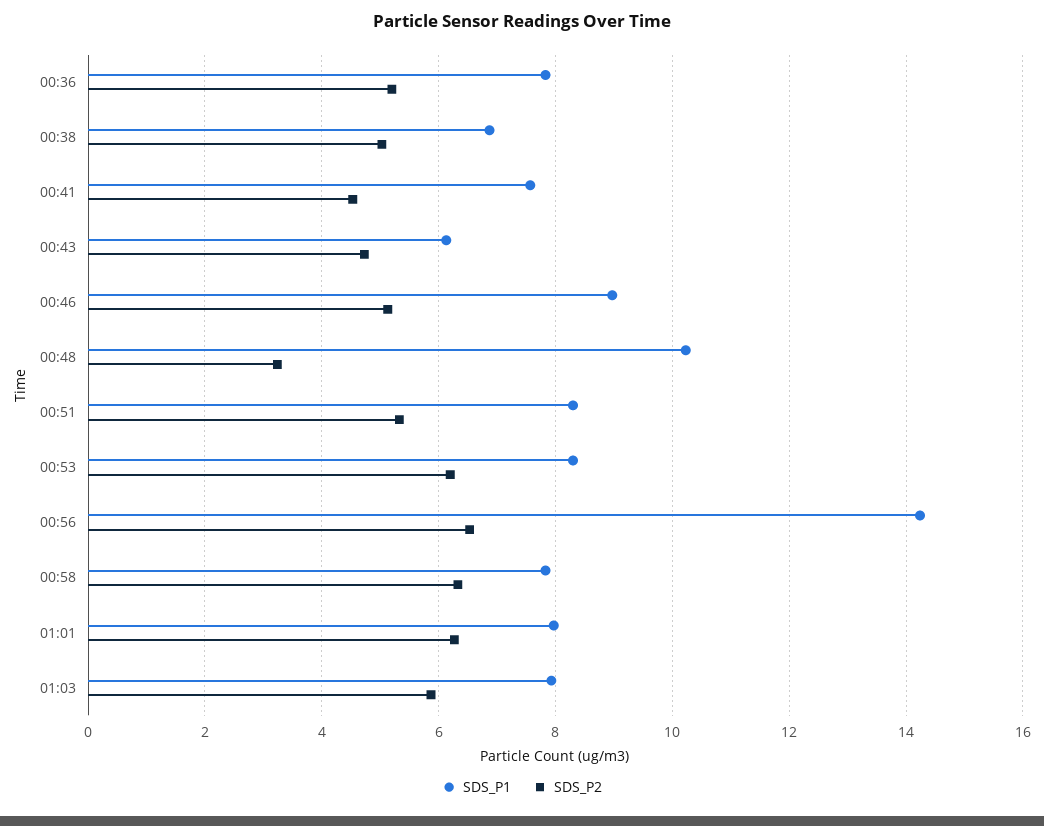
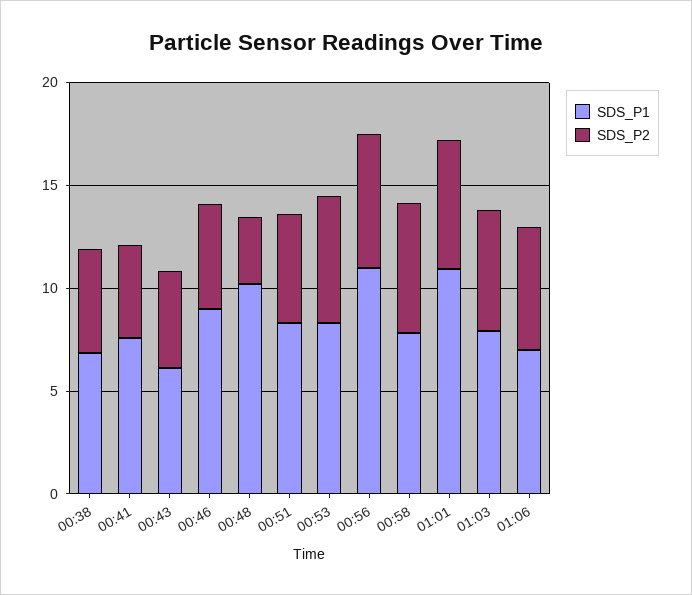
SDS_P1, 00:36: 7.8 -> none
SDS_P2, 00:36: 5.2 -> none
SDS_P1, 00:56: 14.2 -> 11
SDS_P1, 01:01: 8 -> 11
SDS_P1, 01:06: none -> 7
SDS_P2, 01:06: none -> 6

